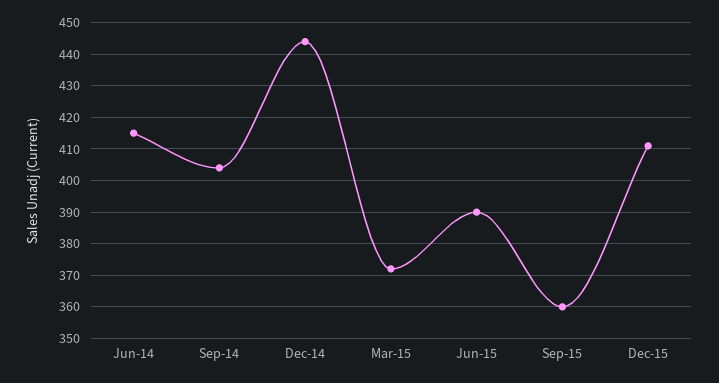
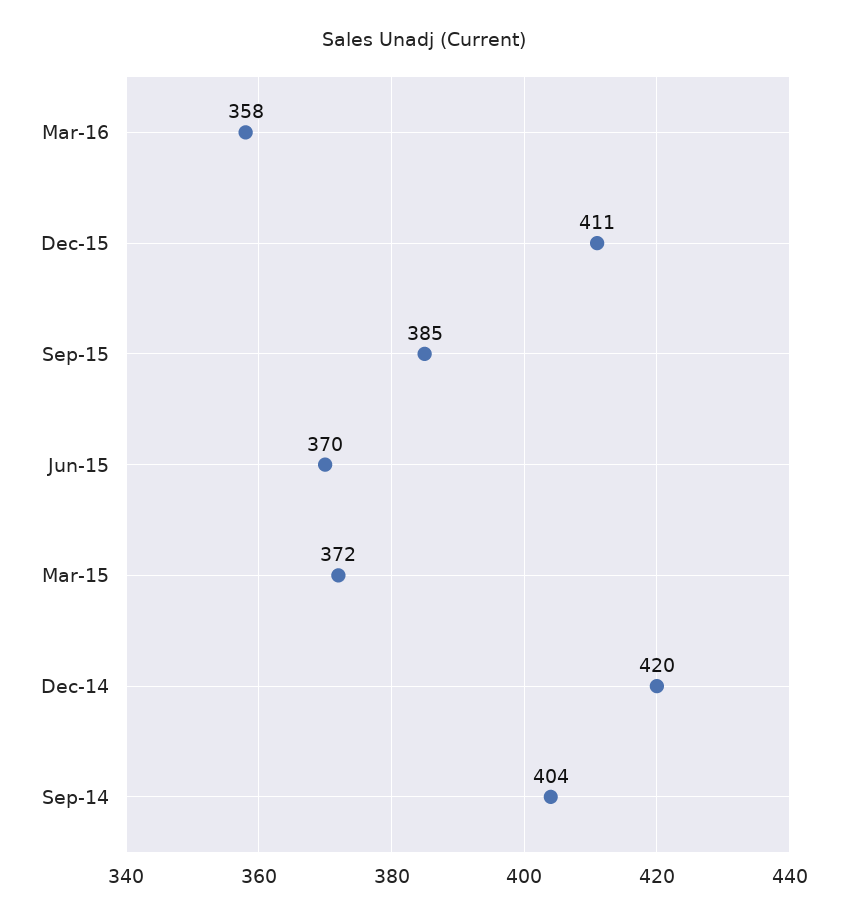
Jun-14: 415 -> none
Dec-14: 445 -> 420
Jun-15: 390 -> 370
Sep-15: 360 -> 385
Mar-16: none -> 358

